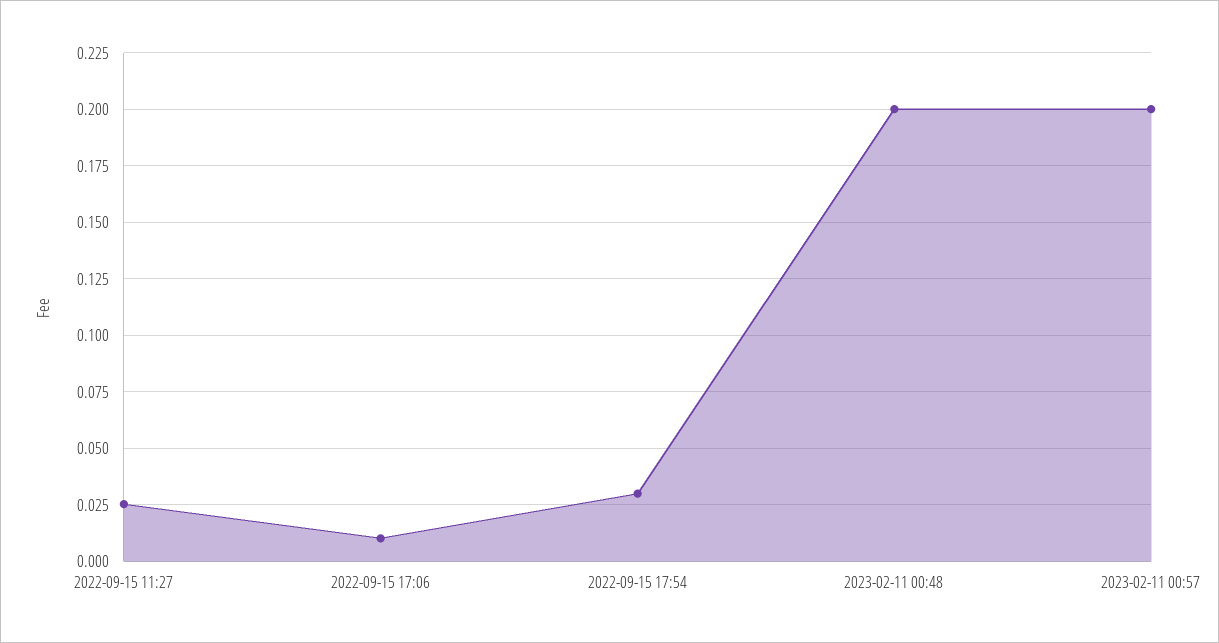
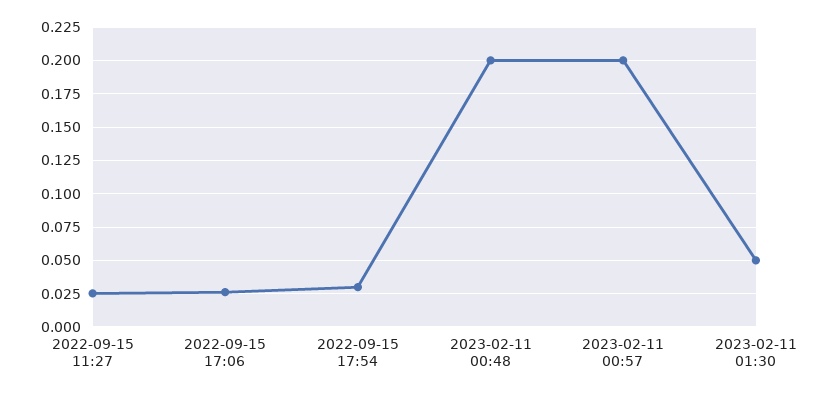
2022-09-15 17:06: 0.01 -> 0.025
2023-02-11 01:30: none -> 0.05

